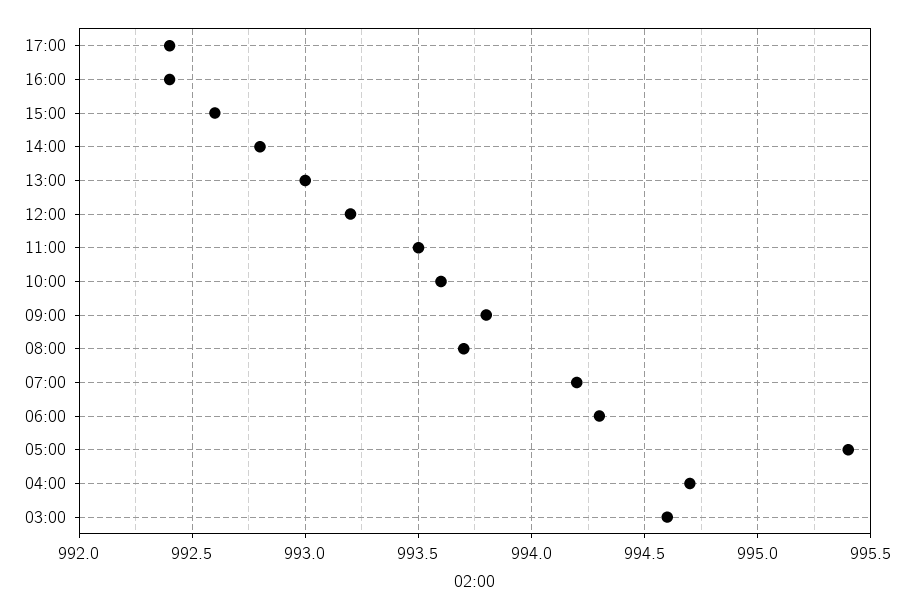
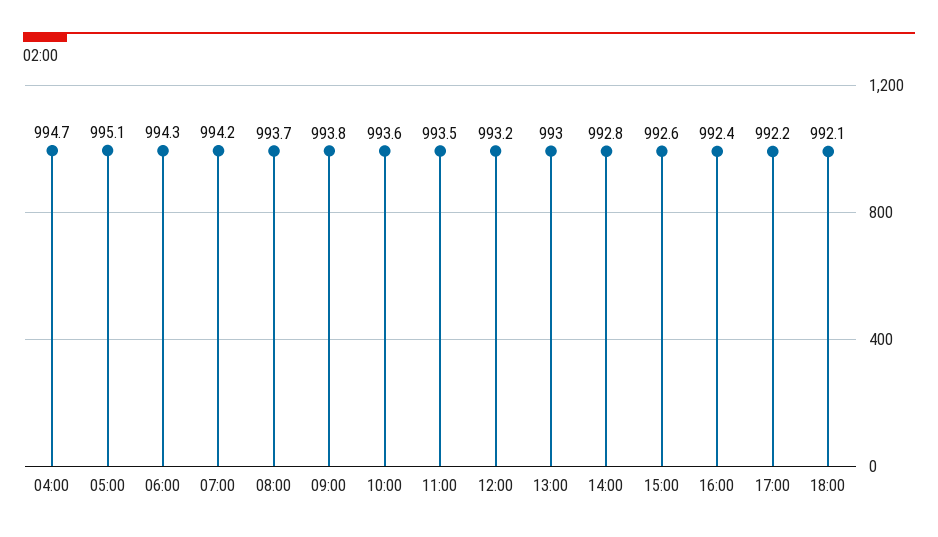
17:00: 992.4 -> 992.2
05:00: 995.4 -> 995.1
03:00: 994.6 -> none
18:00: none -> 992.1

